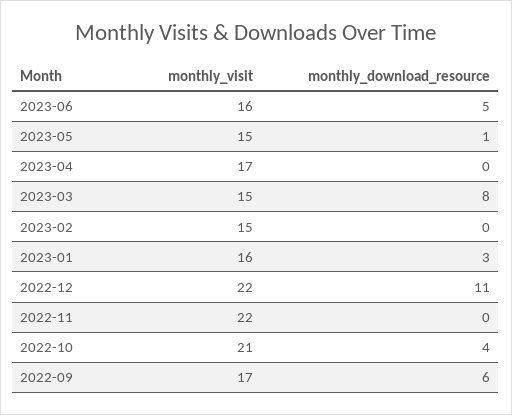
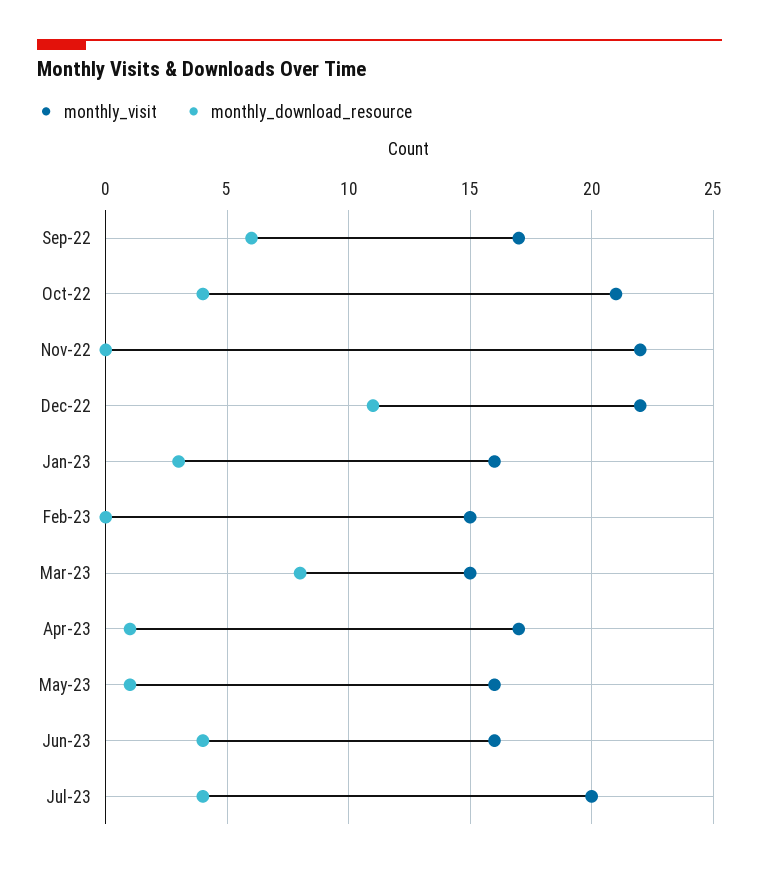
monthly_download_resource, 2023-06: 5 -> 4
monthly_visit, 2023-05: 15 -> 16
monthly_download_resource, 2023-04: 0 -> 1
monthly_visit, Jul-23: none -> 20
monthly_download_resource, Jul-23: none -> 4

